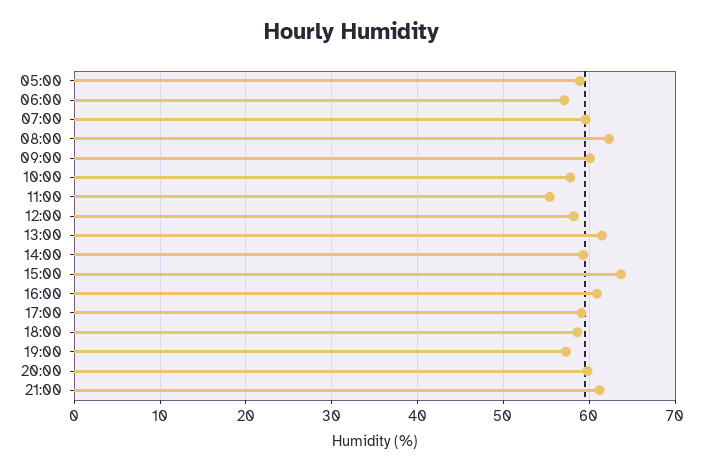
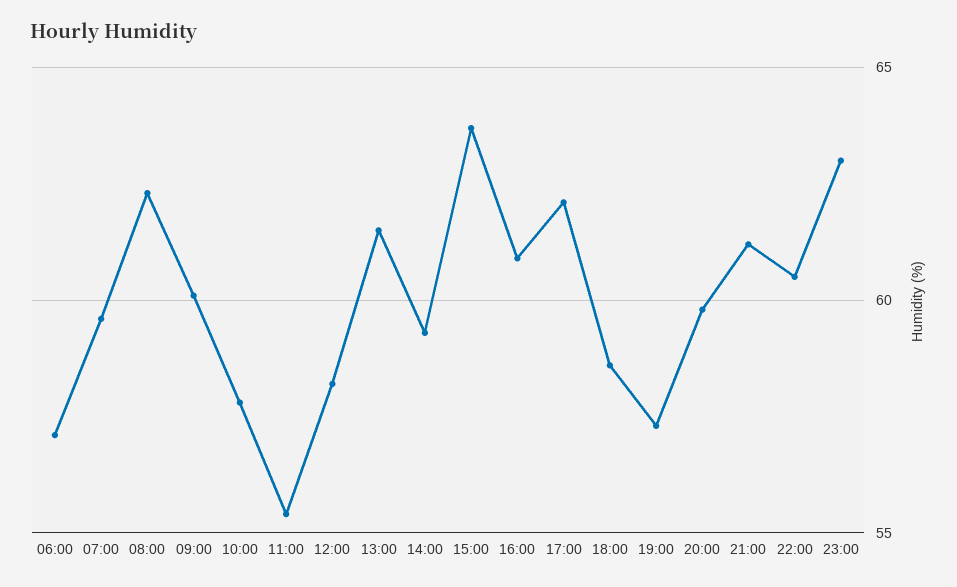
05:00: 59 -> none
17:00: 59 -> 62
22:00: none -> 60.5
23:00: none -> 63

